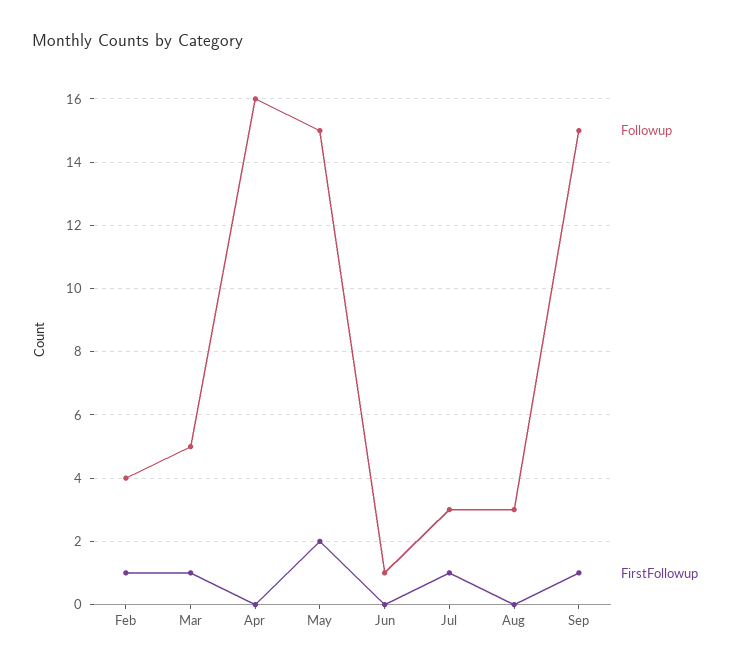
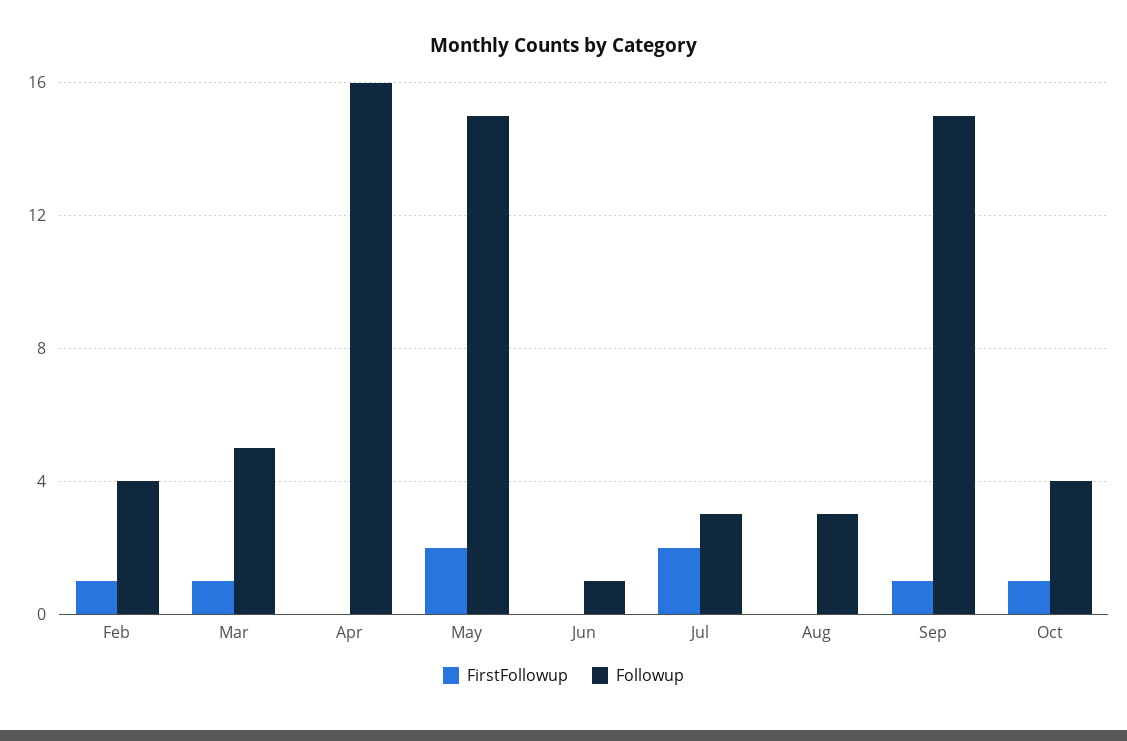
FirstFollowup, Jul: 1 -> 2
FirstFollowup, Oct: none -> 1
Followup, Oct: none -> 4

